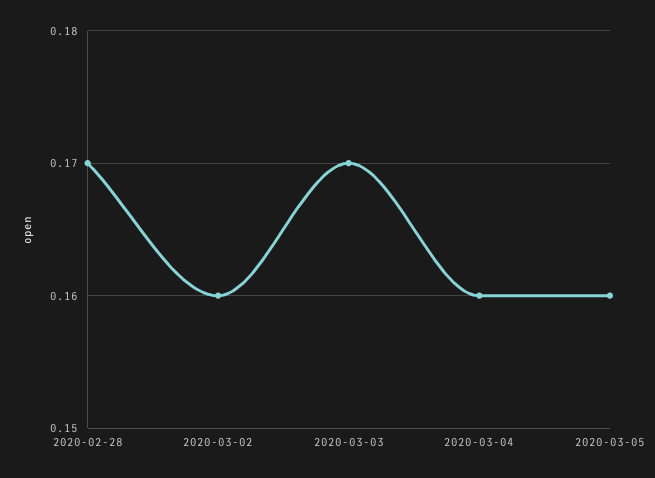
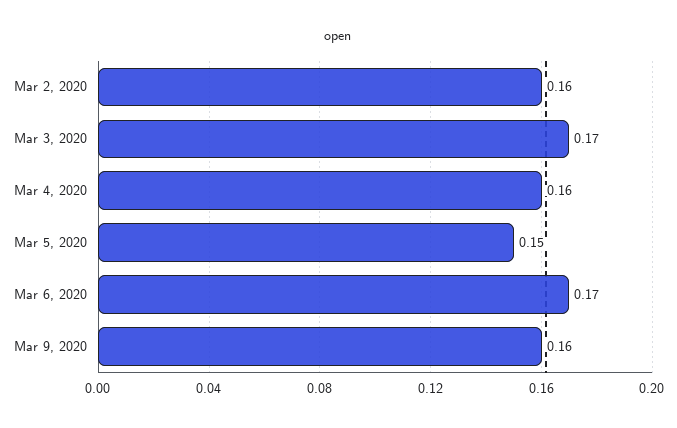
2020-02-28: 0.17 -> none
2020-03-05: 0.16 -> 0.15
Mar 6, 2020: none -> 0.17
Mar 9, 2020: none -> 0.16

